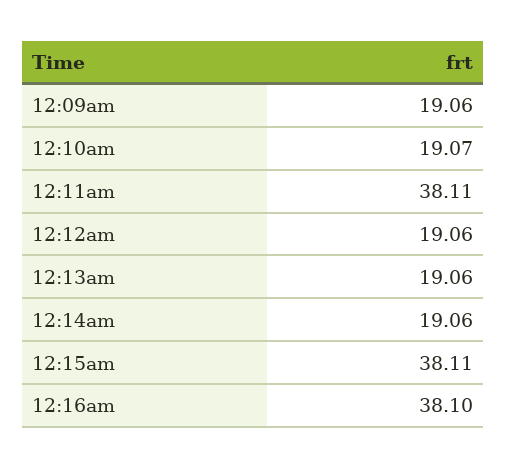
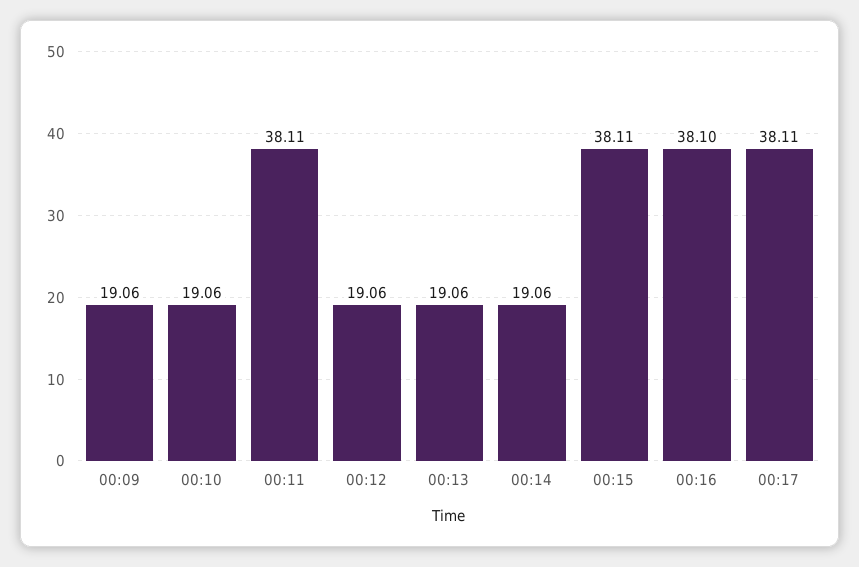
12:10am: 19.07 -> 19.06
00:17: none -> 38.11

